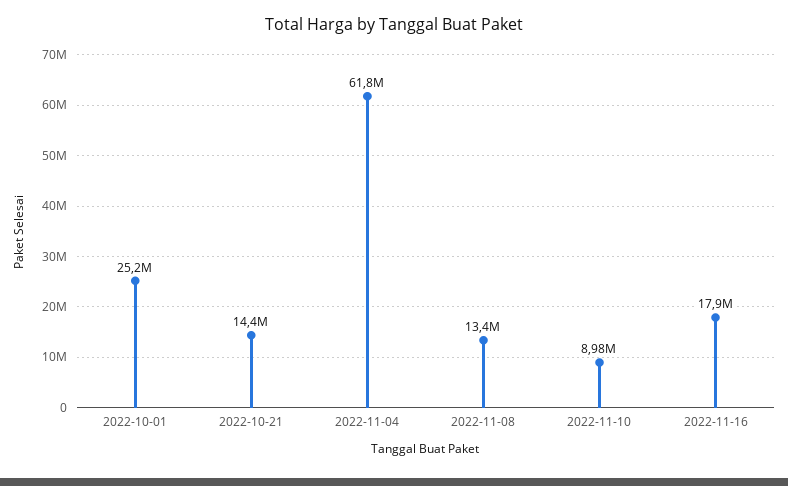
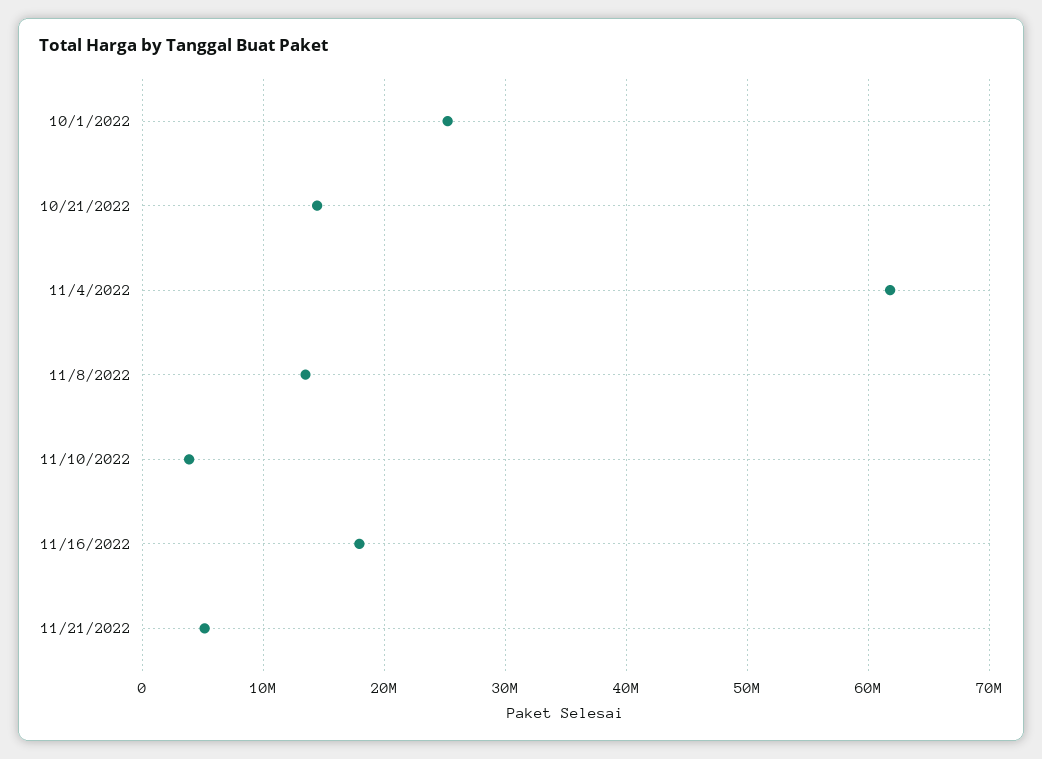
2022-11-10: 8980000 -> 4000000
11/21/2022: none -> 5000000

